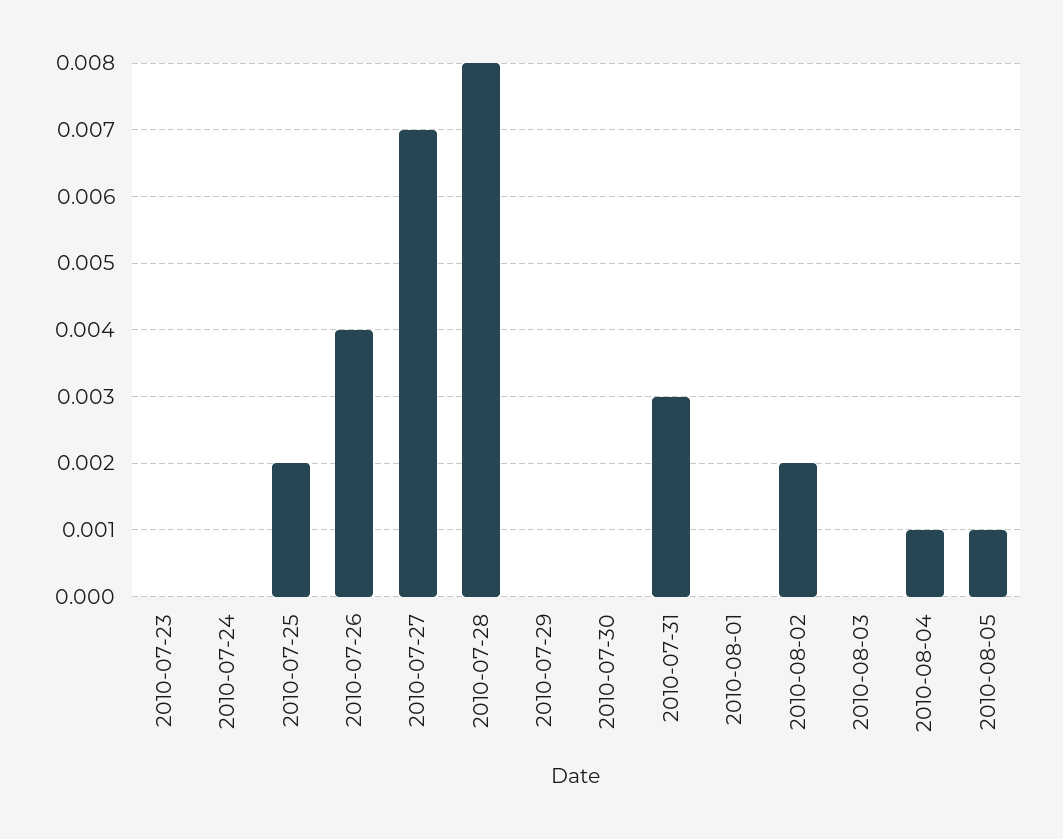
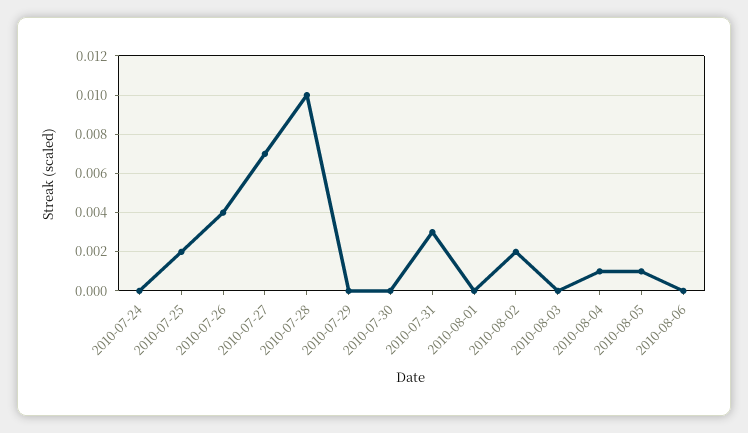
2010-07-23: 0 -> none
2010-07-28: 0.008 -> 0.01
2010-08-06: none -> 0

